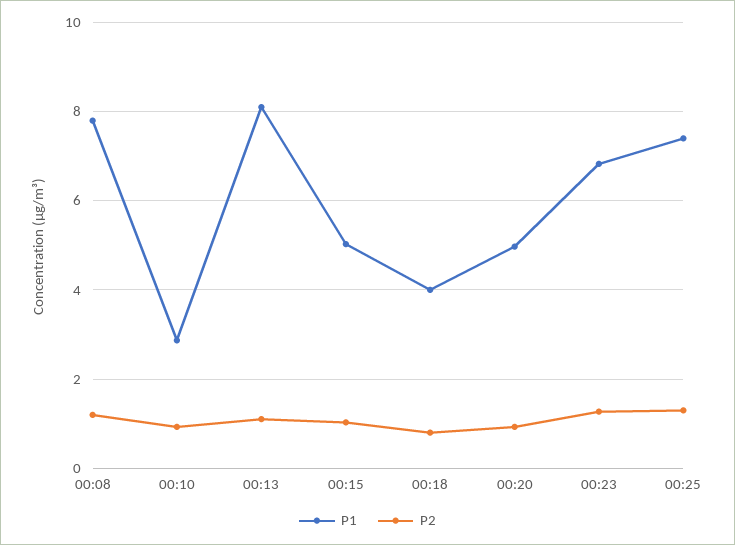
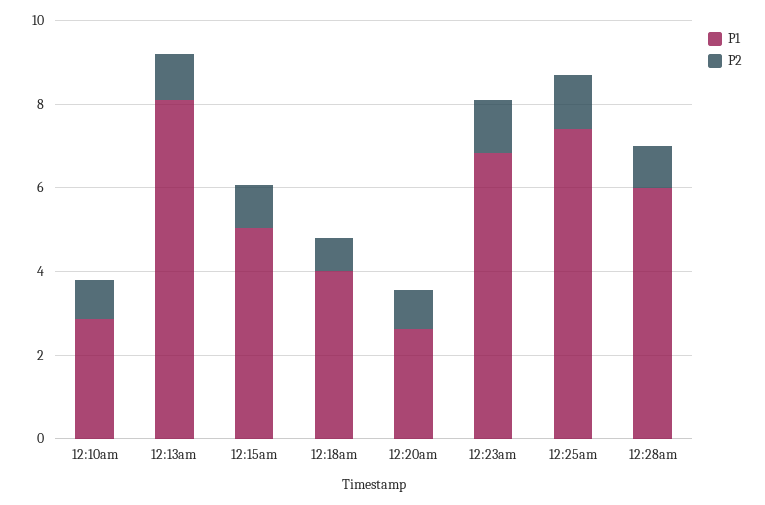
P1, 00:08: 7.8 -> none
P2, 00:08: 1.2 -> none
P1, 00:20: 5 -> 2.5
P1, 12:28am: none -> 6
P2, 12:28am: none -> 1

